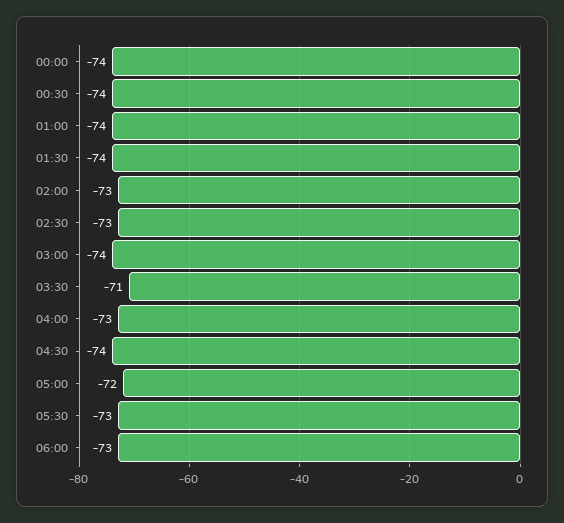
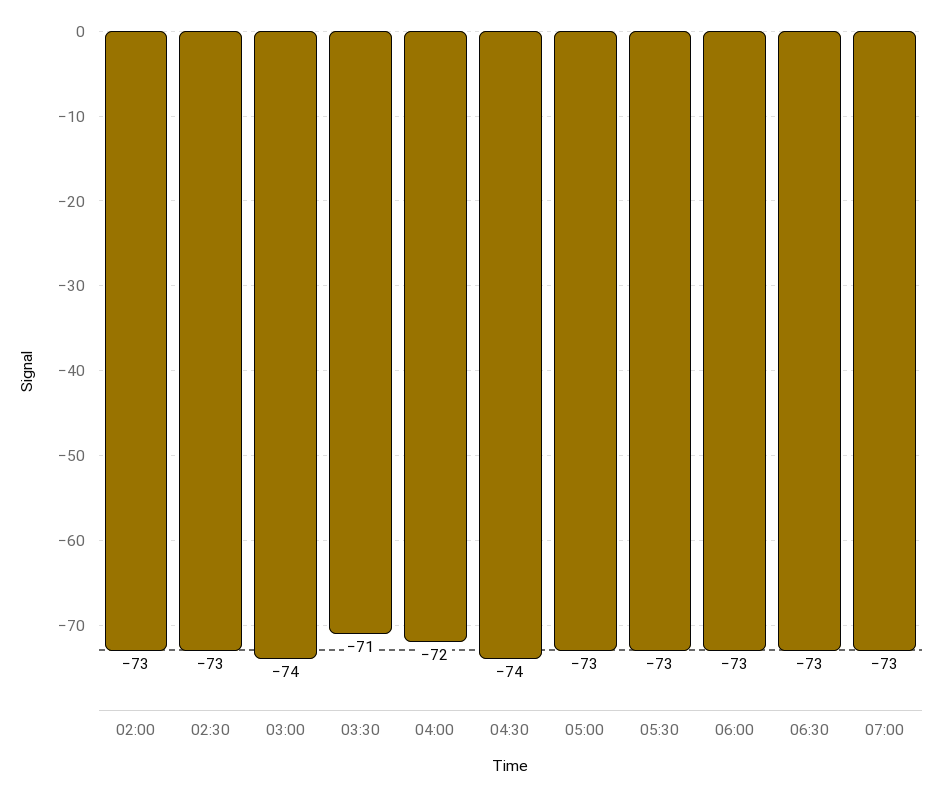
00:00: -74 -> none
00:30: -74 -> none
01:00: -74 -> none
01:30: -74 -> none
04:00: -73 -> -72
05:00: -72 -> -73
06:30: none -> -73
07:00: none -> -73

